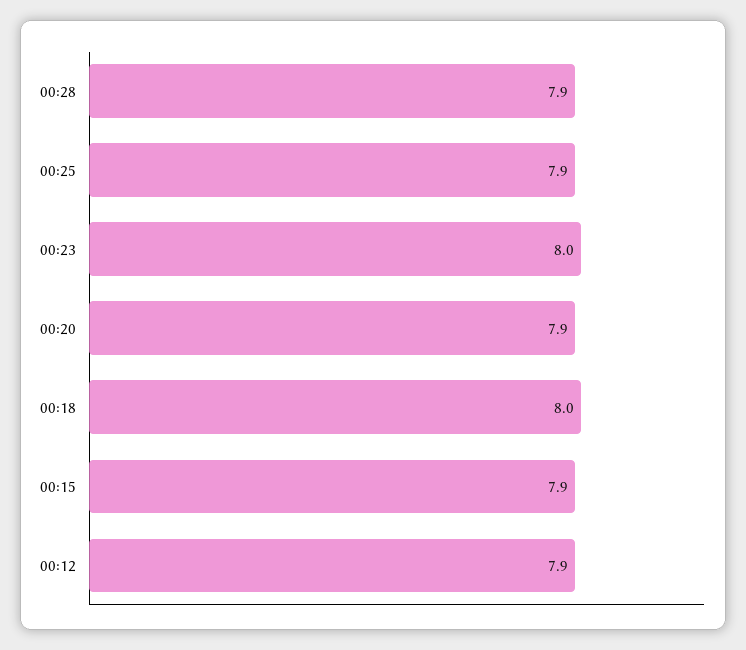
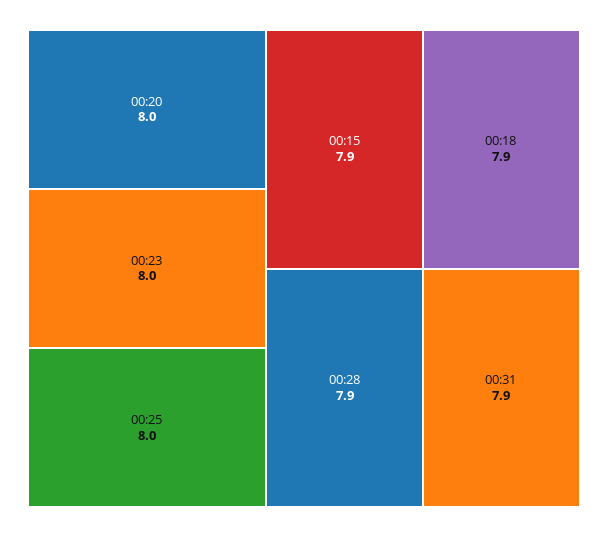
00:25: 7.9 -> 8
00:20: 7.9 -> 8
00:18: 8 -> 7.9
00:12: 7.9 -> none
00:31: none -> 7.9

